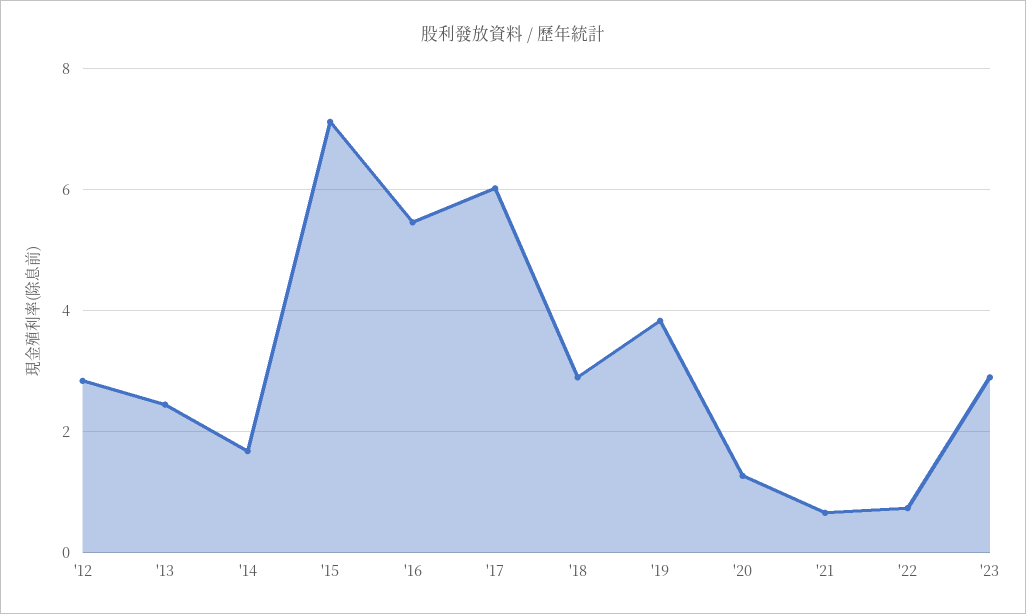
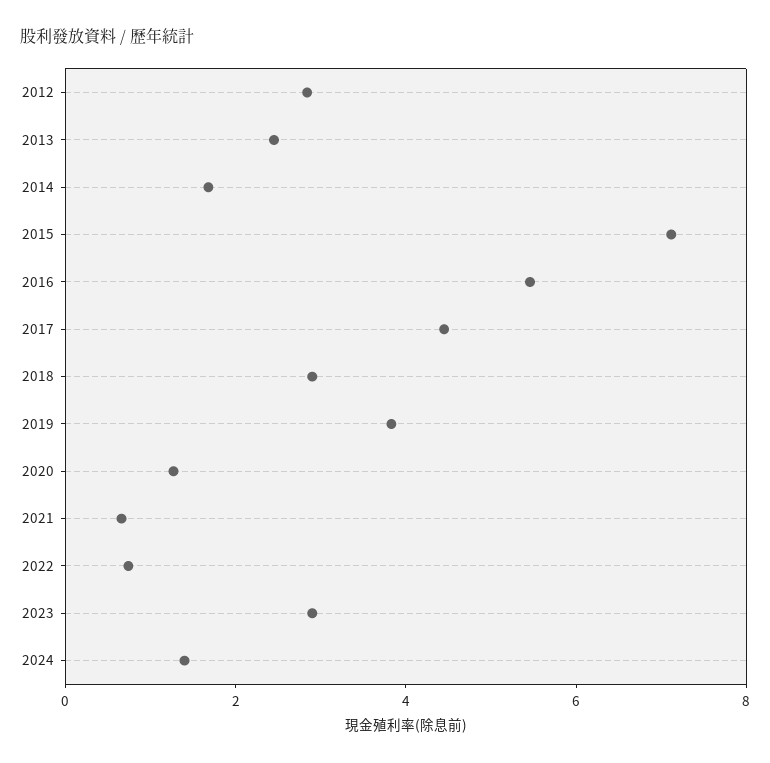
'17: 6 -> 4.5
2024: none -> 1.5

